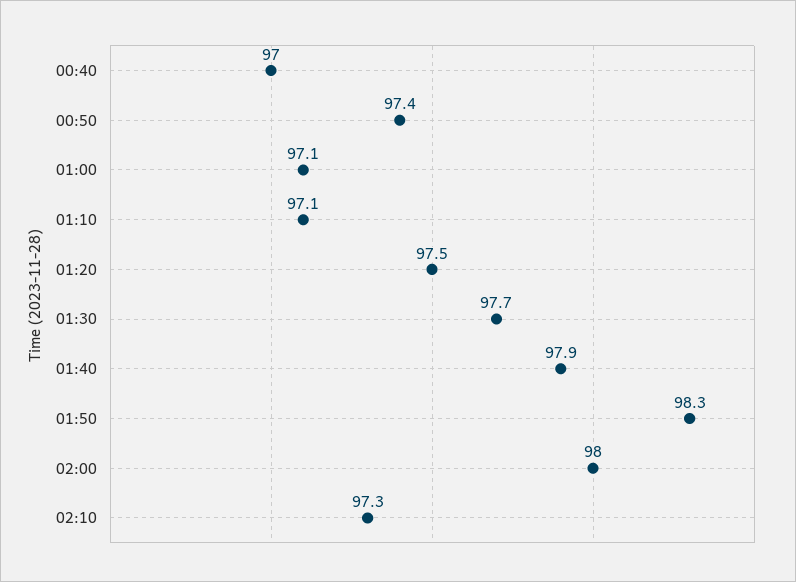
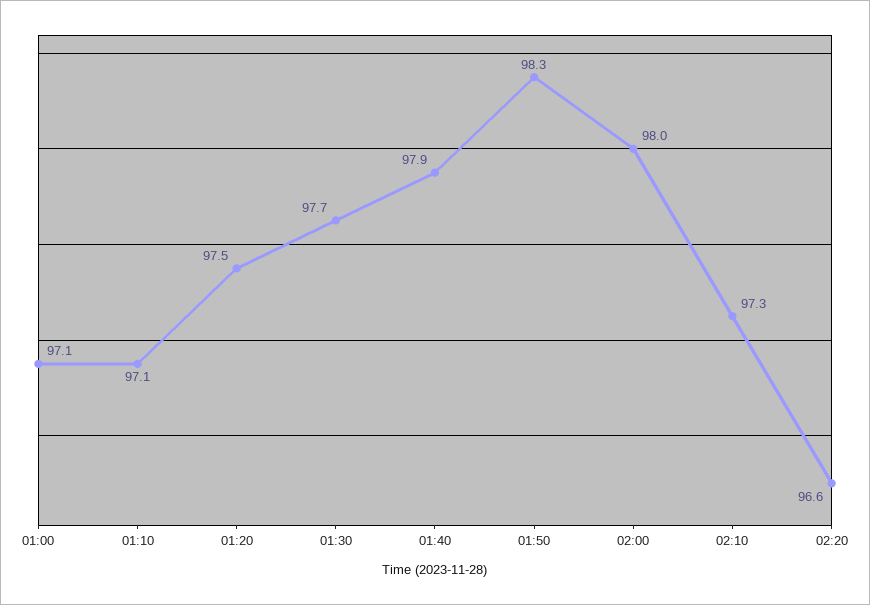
00:40: 97 -> none
00:50: 97.4 -> none
02:20: none -> 96.6

